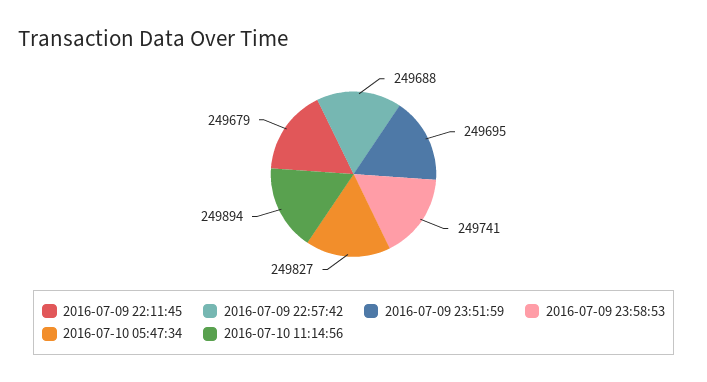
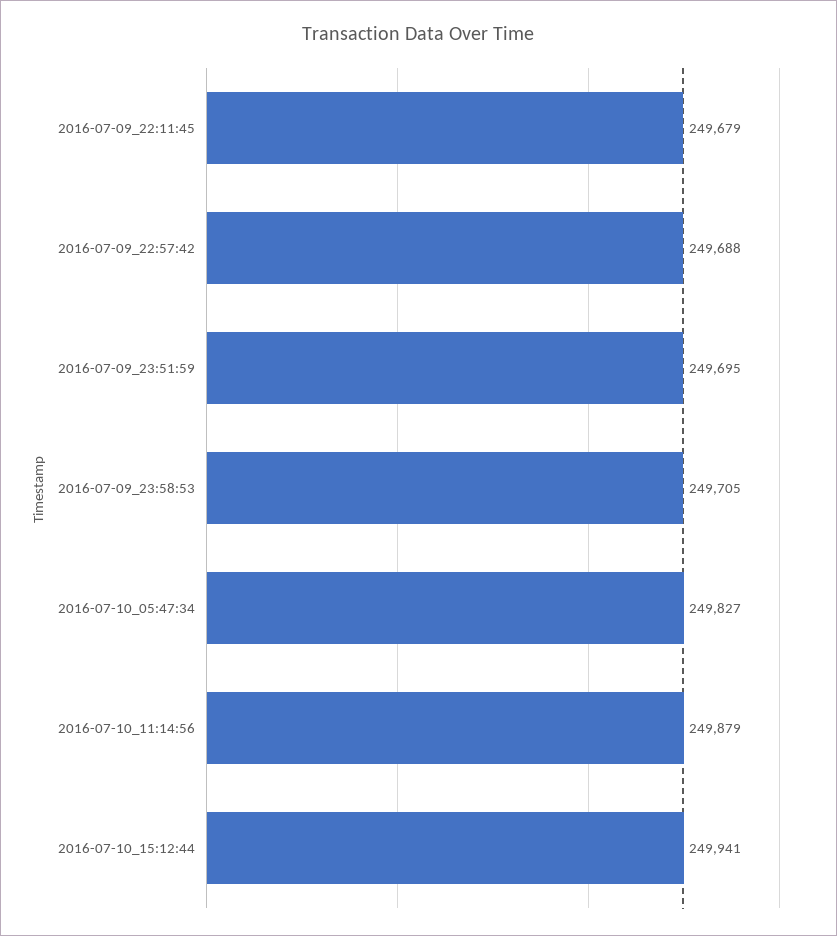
2016-07-09 23:58:53: 249741 -> 249705
2016-07-10 11:14:56: 249894 -> 249879
2016-07-10_15:12:44: none -> 249941

